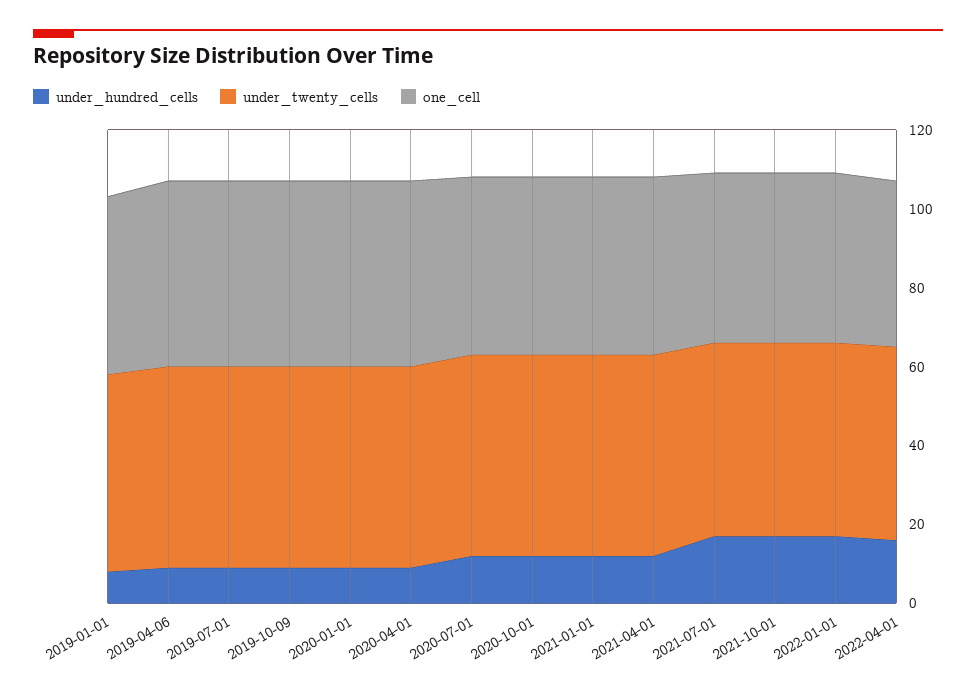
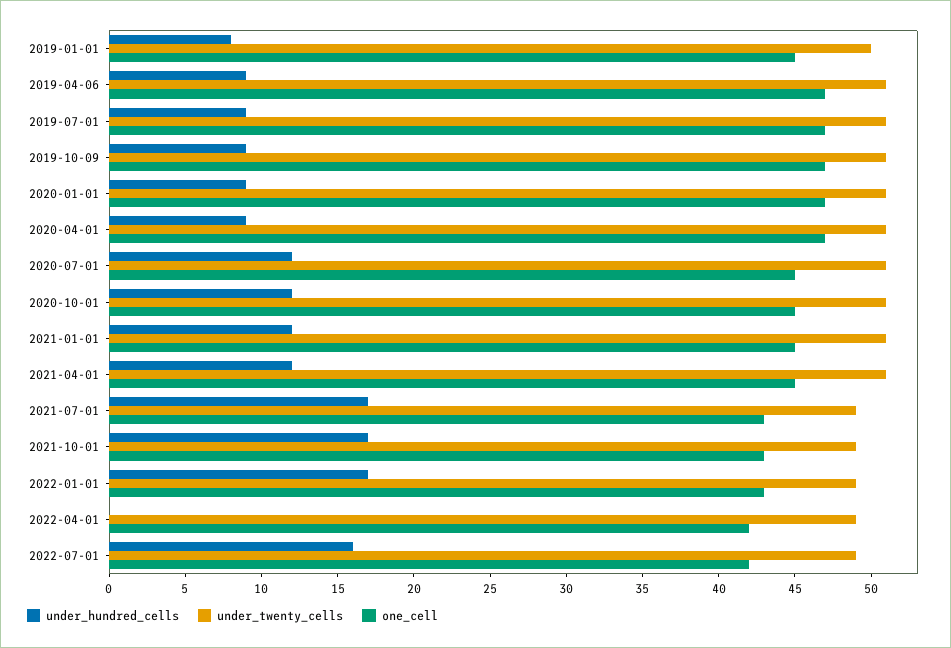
under_hundred_cells, 2022-04-01: 15 -> 0
under_hundred_cells, 2022-07-01: none -> 16
under_twenty_cells, 2022-07-01: none -> 49
one_cell, 2022-07-01: none -> 42

